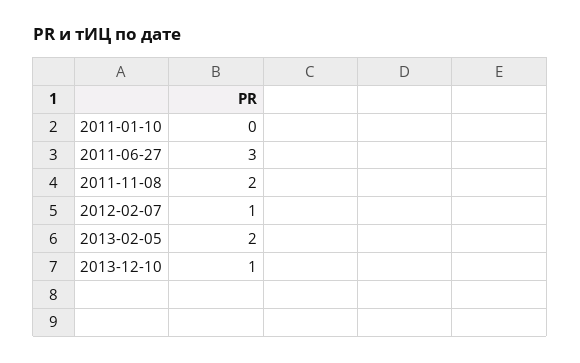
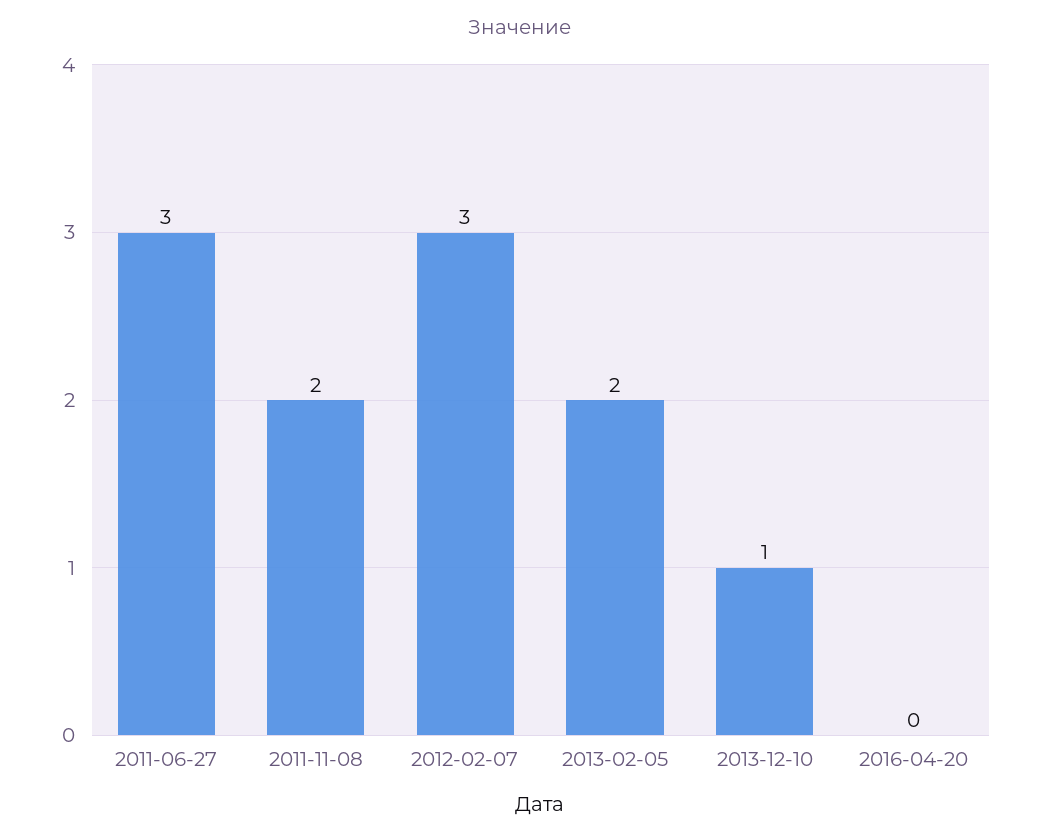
2011-01-10: 0 -> none
2012-02-07: 1 -> 3
2016-04-20: none -> 0

